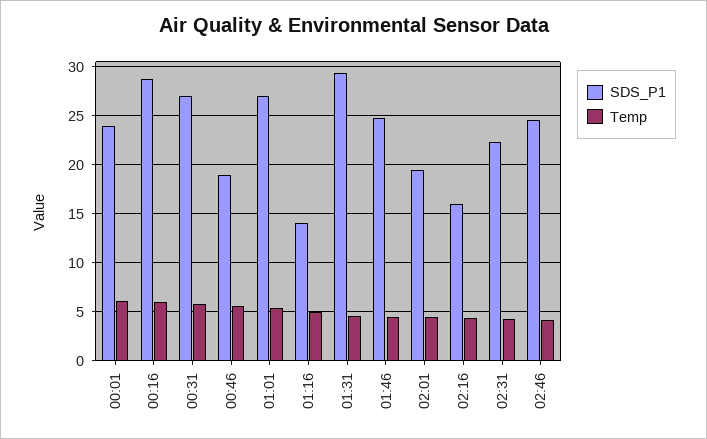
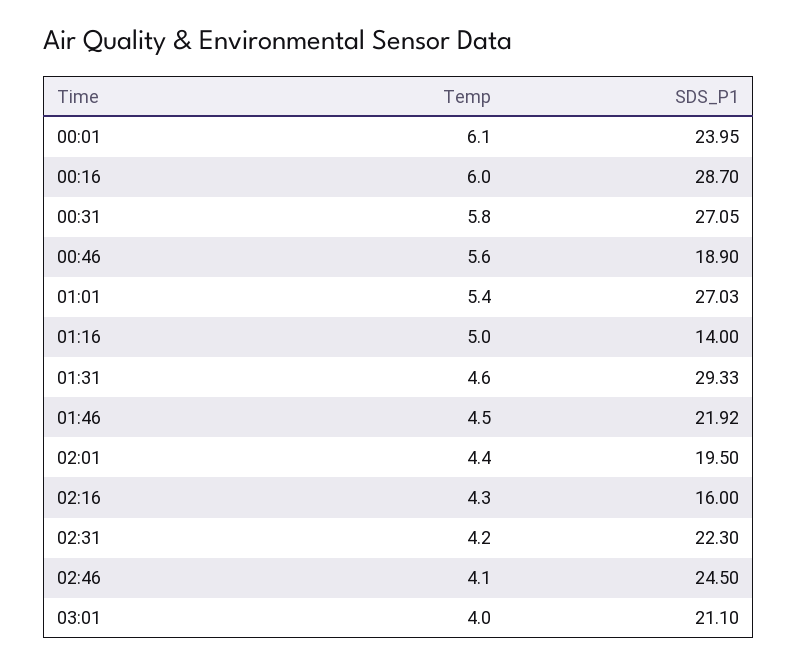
SDS_P1, 01:46: 25 -> 21.92
Temp, 03:01: none -> 4
SDS_P1, 03:01: none -> 21.1

